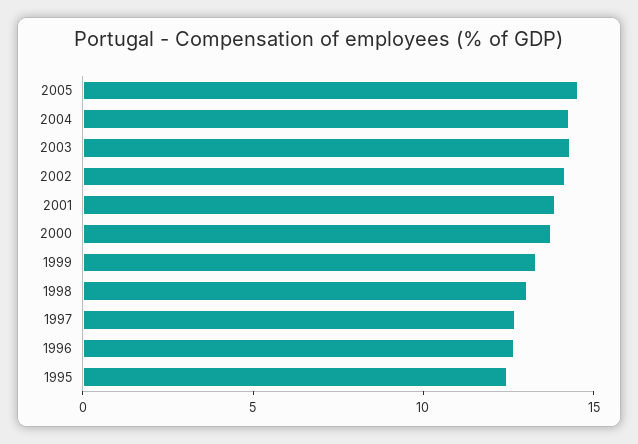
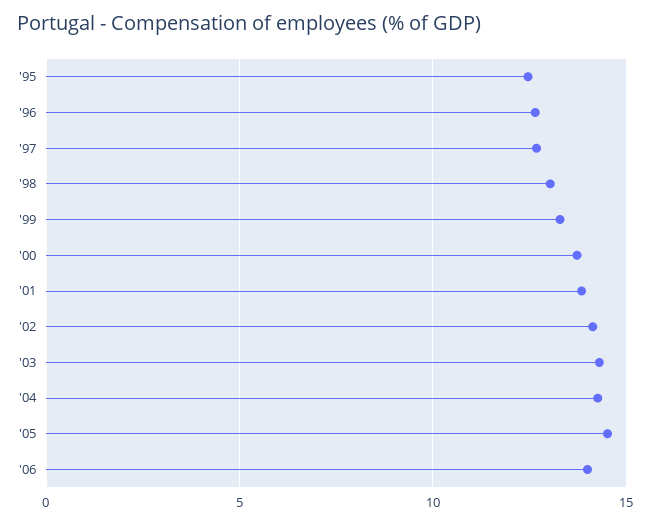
'06: none -> 14

